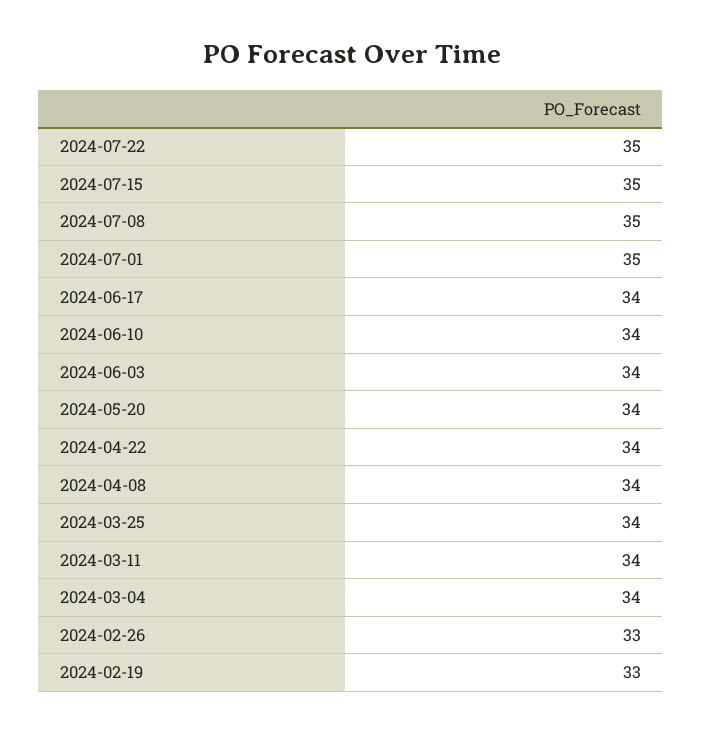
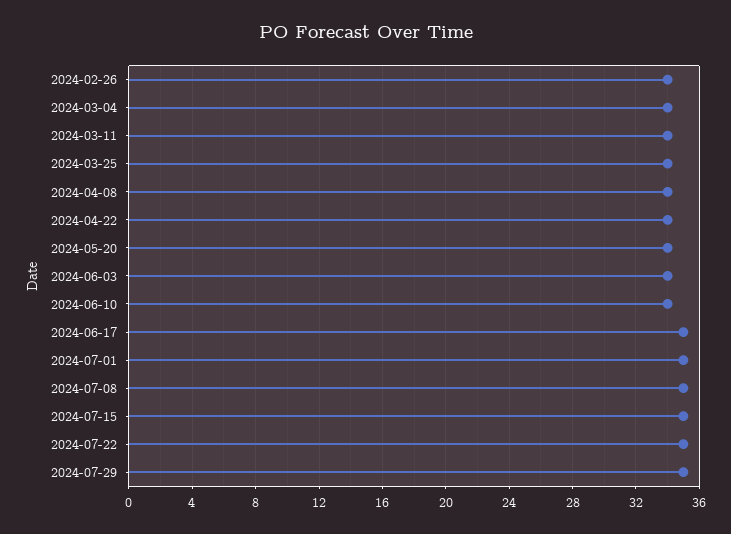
2024-06-17: 34 -> 35
2024-02-26: 33 -> 34
2024-02-19: 33 -> none
2024-07-29: none -> 35

